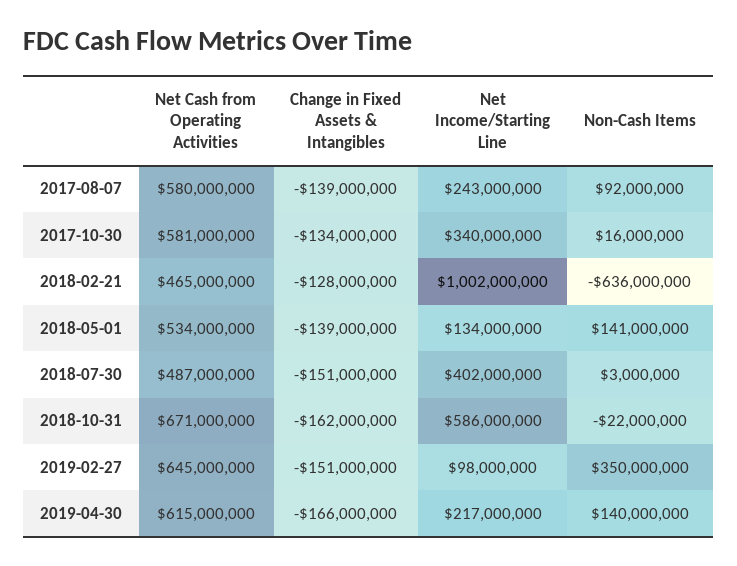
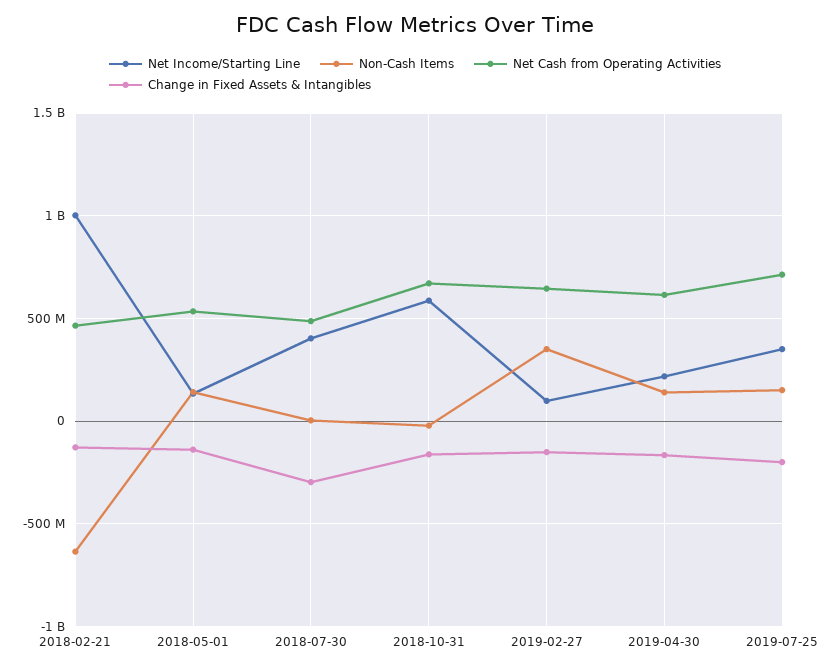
Net Cash from Operating Activities, 2017-08-07: 580000000 -> none
Change in Fixed Assets & Intangibles, 2017-08-07: -139000000 -> none
Net Income/Starting Line, 2017-08-07: 243000000 -> none
Non-Cash Items, 2017-08-07: 92000000 -> none
Net Cash from Operating Activities, 2017-10-30: 581000000 -> none
Change in Fixed Assets & Intangibles, 2017-10-30: -134000000 -> none
Net Income/Starting Line, 2017-10-30: 340000000 -> none
Non-Cash Items, 2017-10-30: 16000000 -> none
Change in Fixed Assets & Intangibles, 2018-07-30: -151000000 -> -300000000
Net Income/Starting Line, 2019-07-25: none -> 350000000
Non-Cash Items, 2019-07-25: none -> 150000000
Net Cash from Operating Activities, 2019-07-25: none -> 700000000
Change in Fixed Assets & Intangibles, 2019-07-25: none -> -200000000

